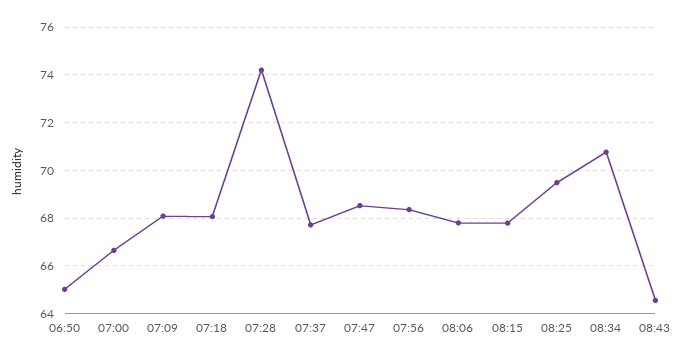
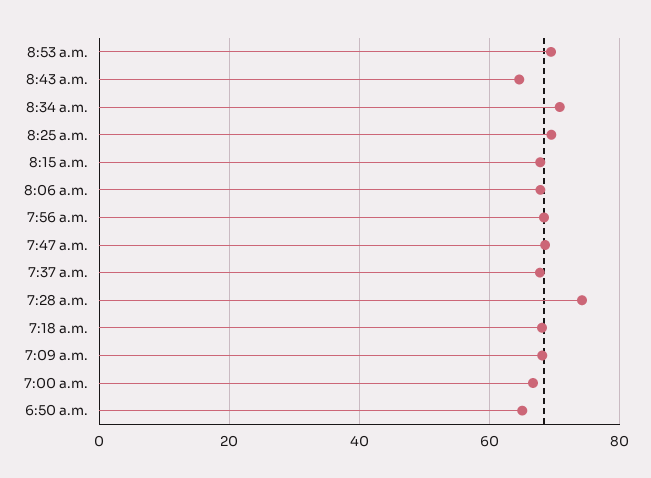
8:53 a.m.: none -> 70

